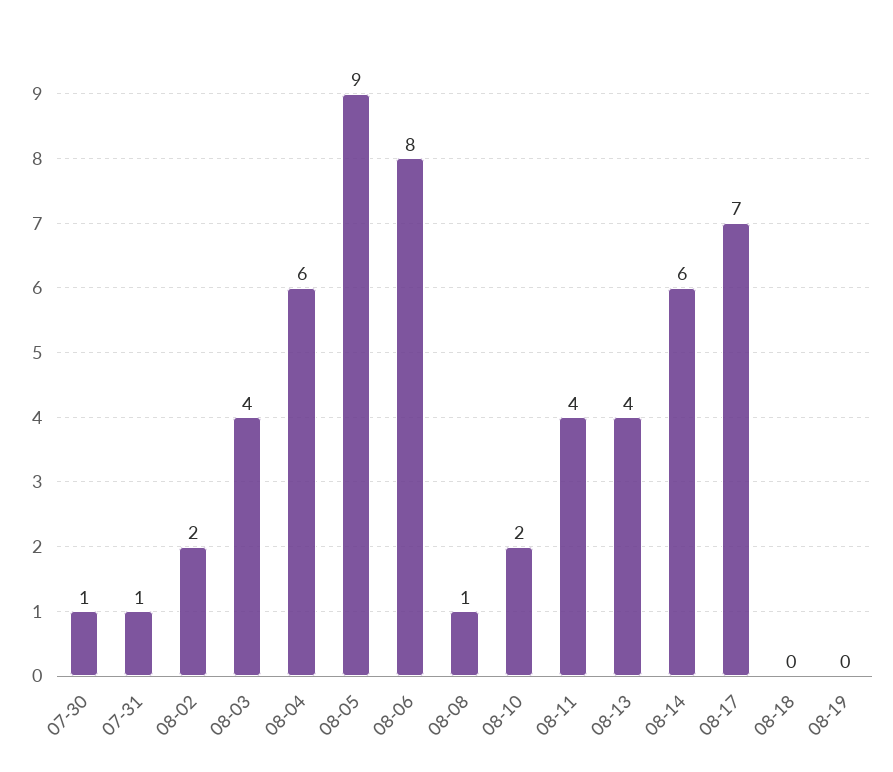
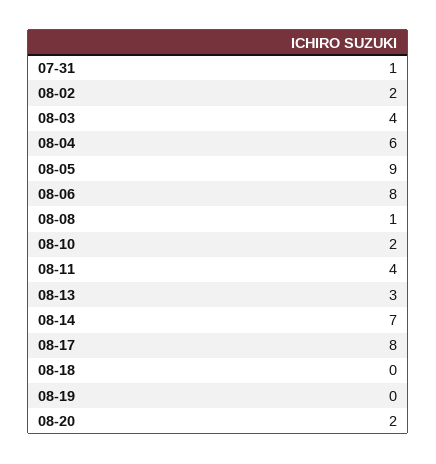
07-30: 1 -> none
08-13: 4 -> 3
08-14: 6 -> 7
08-17: 7 -> 8
08-20: none -> 2

